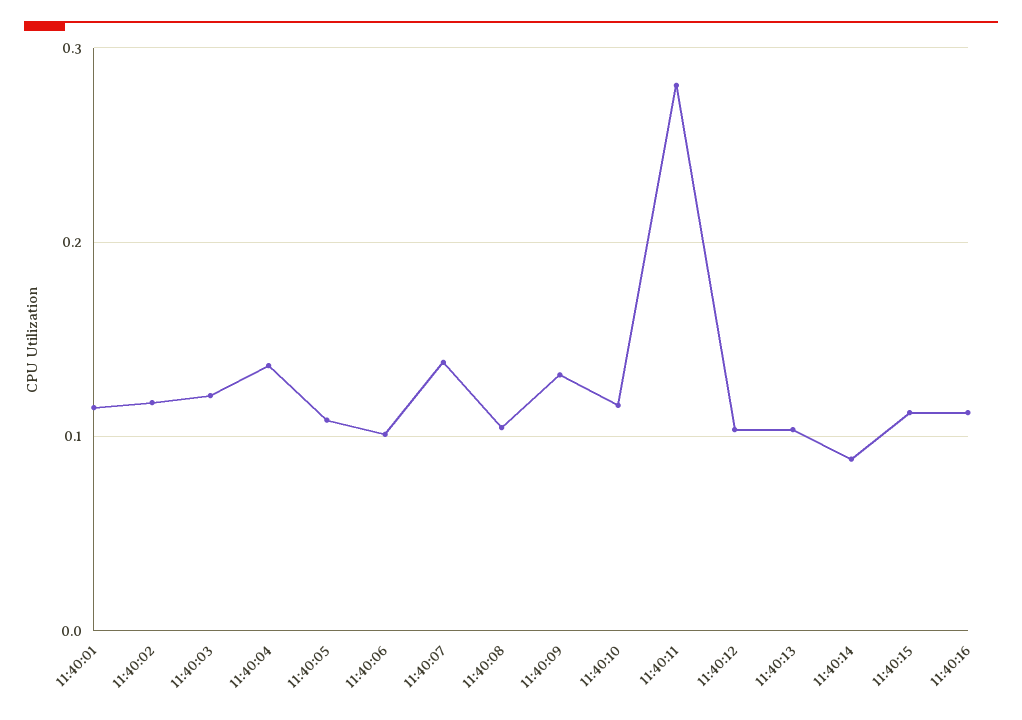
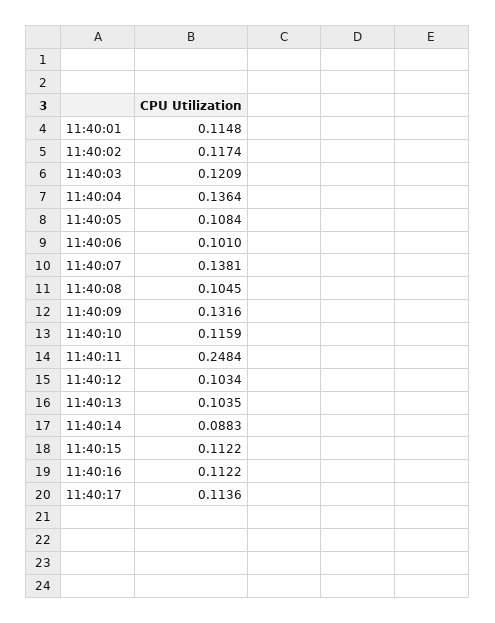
11:40:11: 0.28 -> 0.2484
11:40:17: none -> 0.1136

